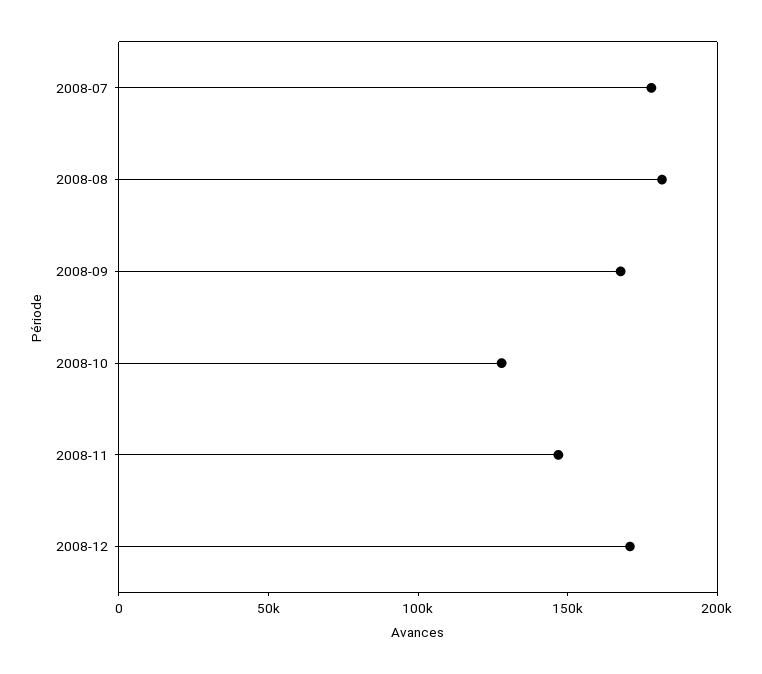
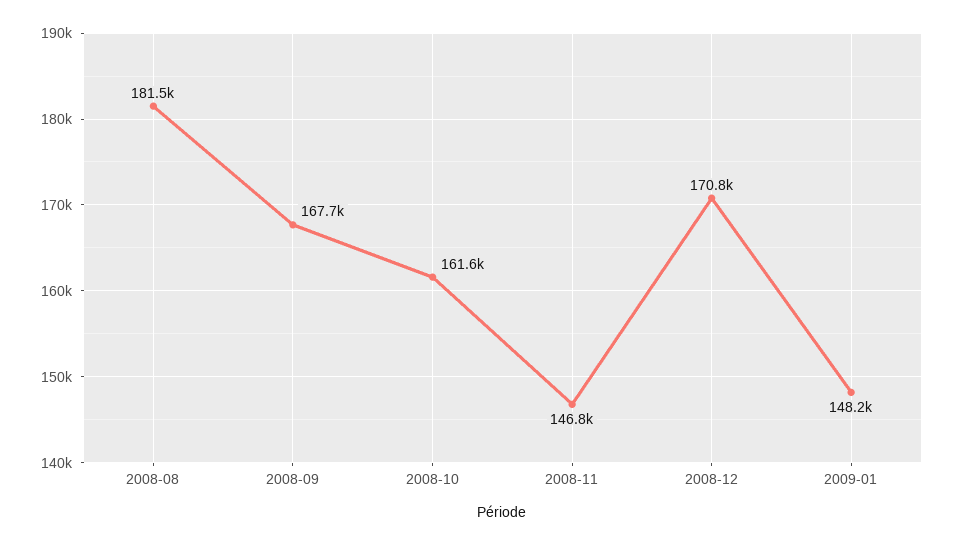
2008-07: 180000 -> none
2008-10: 130000 -> 161600
2009-01: none -> 148200

